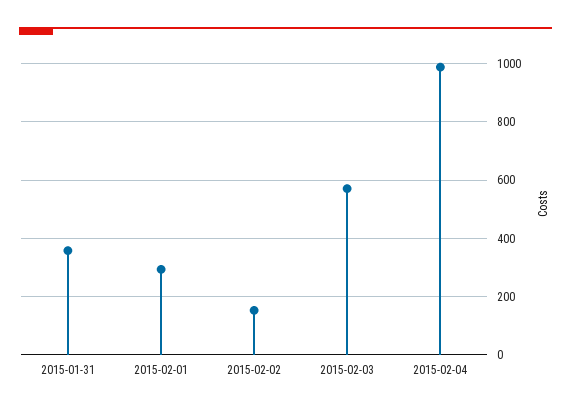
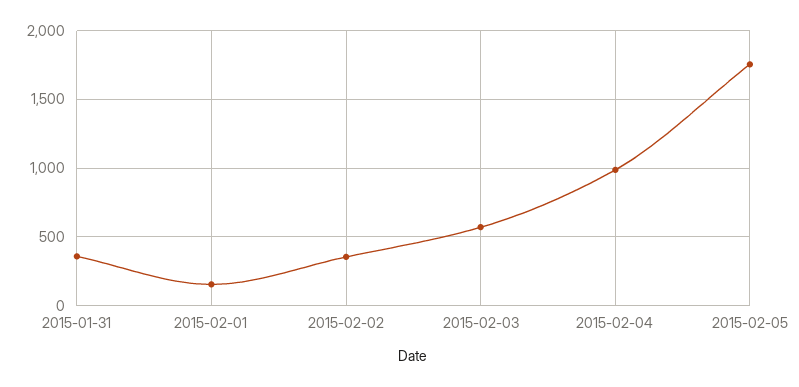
2015-02-01: 300 -> 150
2015-02-02: 150 -> 350
2015-02-05: none -> 1750

